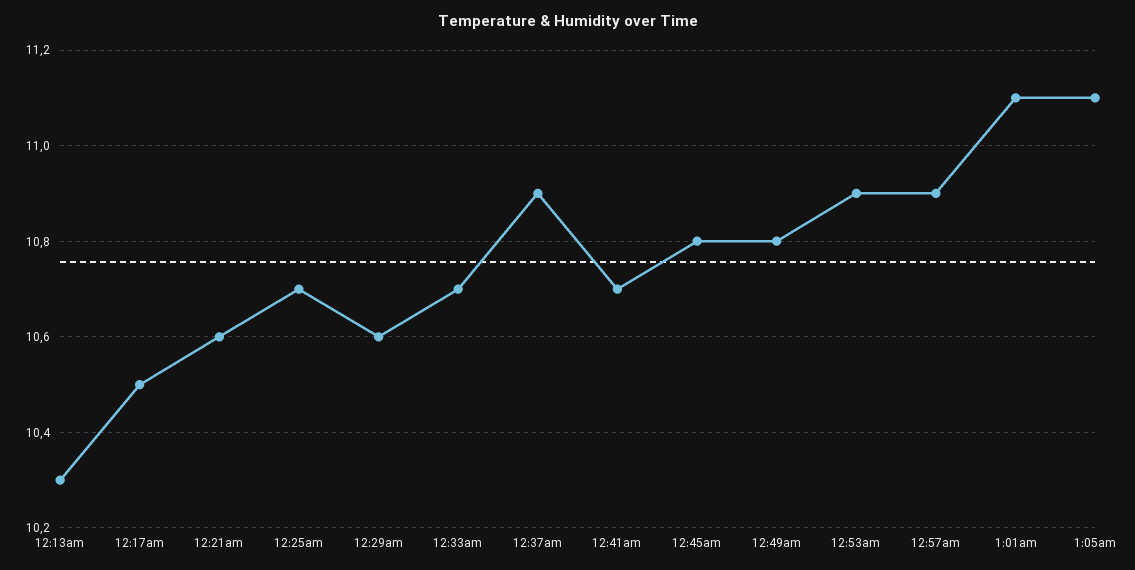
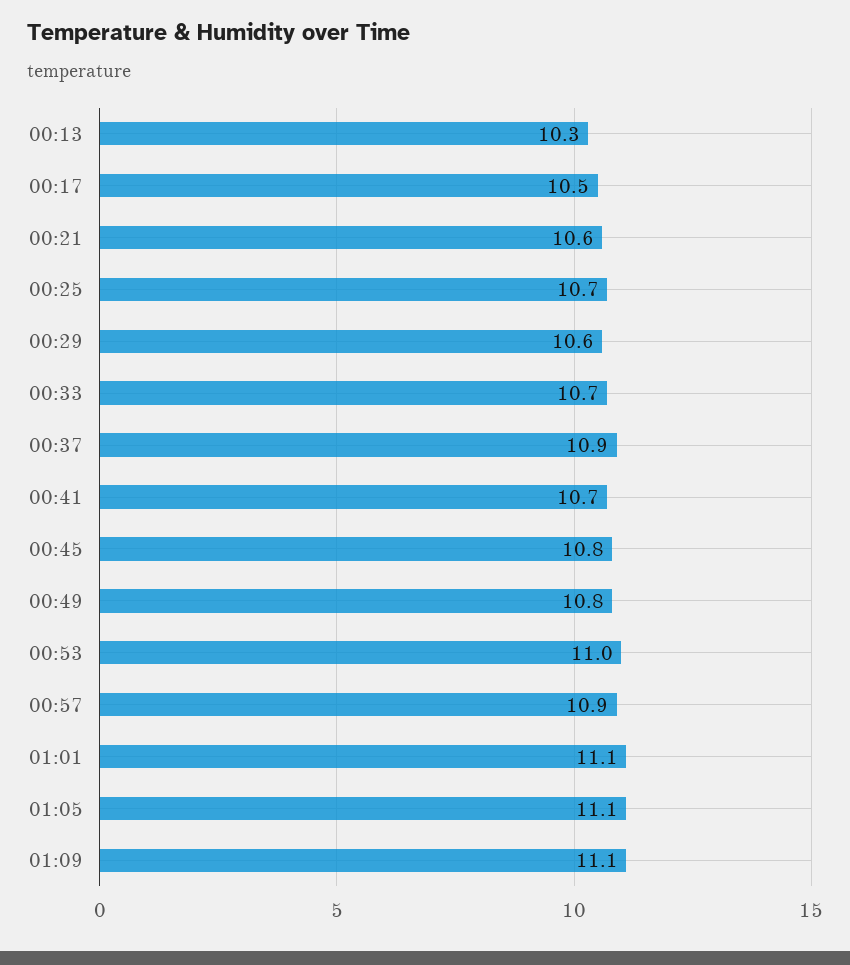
12:53am: 10.9 -> 11
01:09: none -> 11.1

